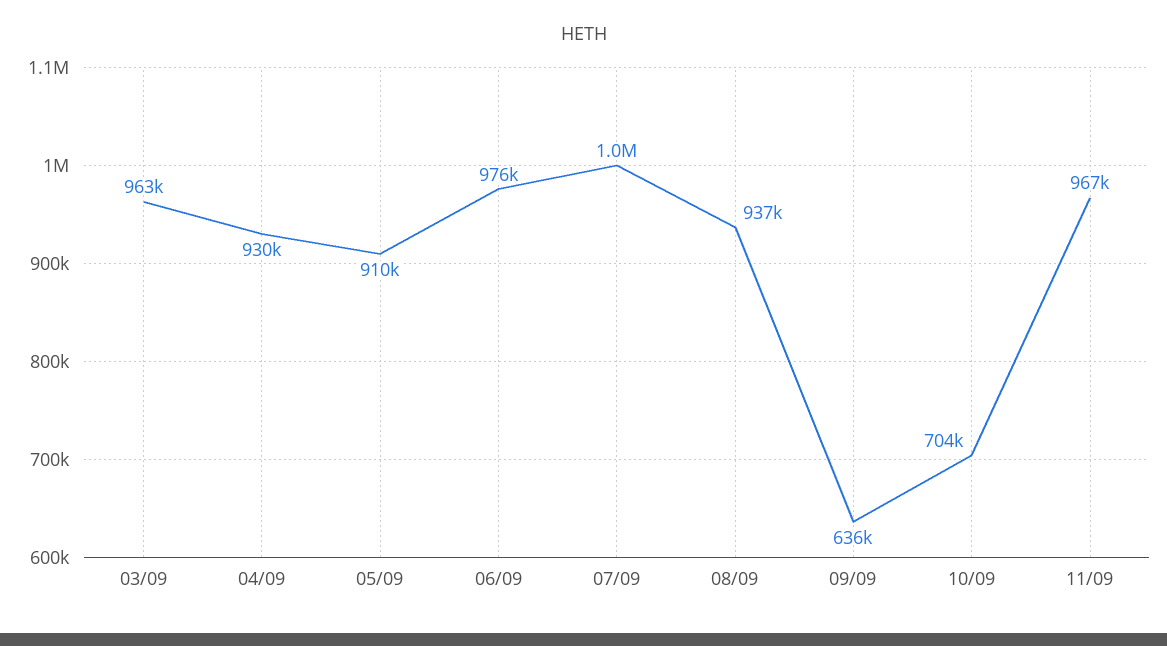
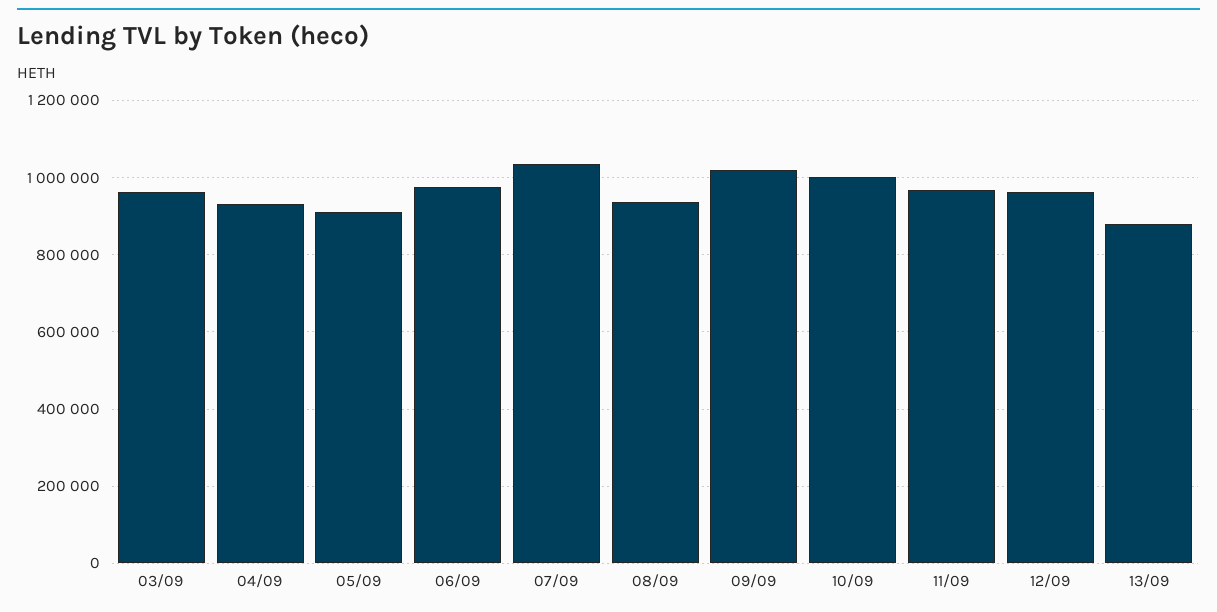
09/09: 636000 -> 1020000
10/09: 704000 -> 1000000
12/09: none -> 960000
13/09: none -> 880000

